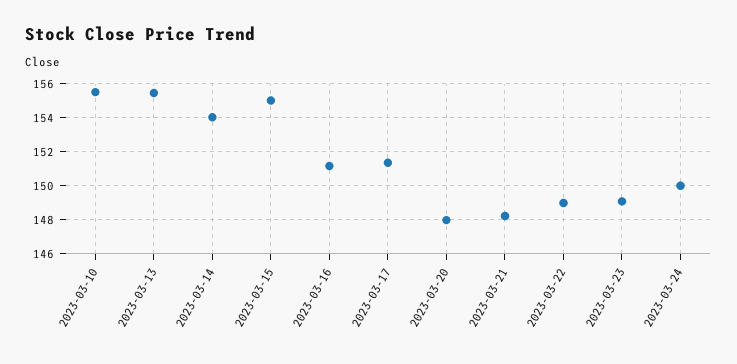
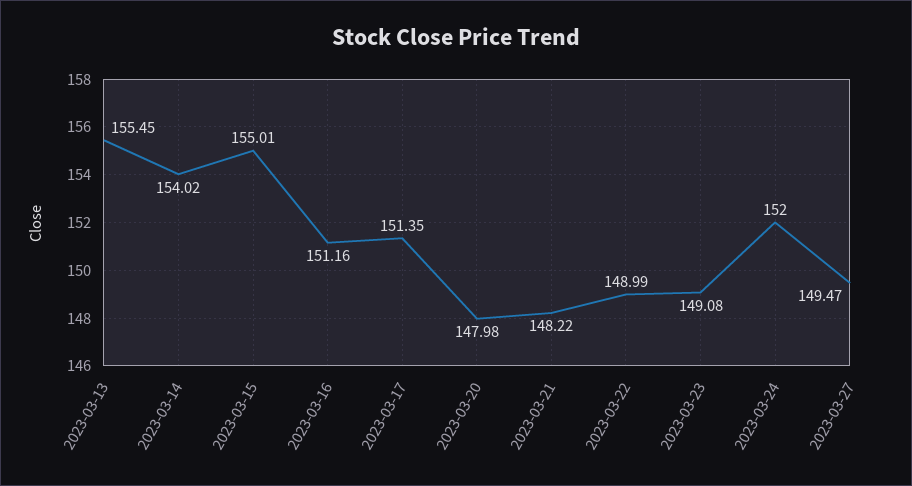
2023-03-10: 155.5 -> none
2023-03-24: 150 -> 152
2023-03-27: none -> 149.47

